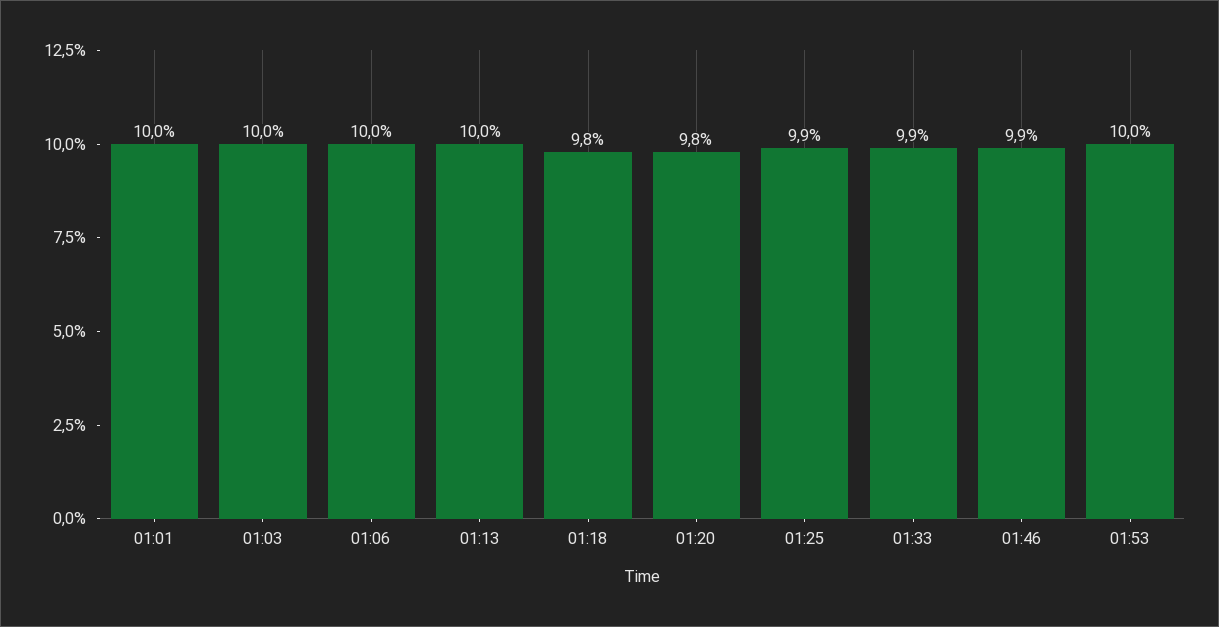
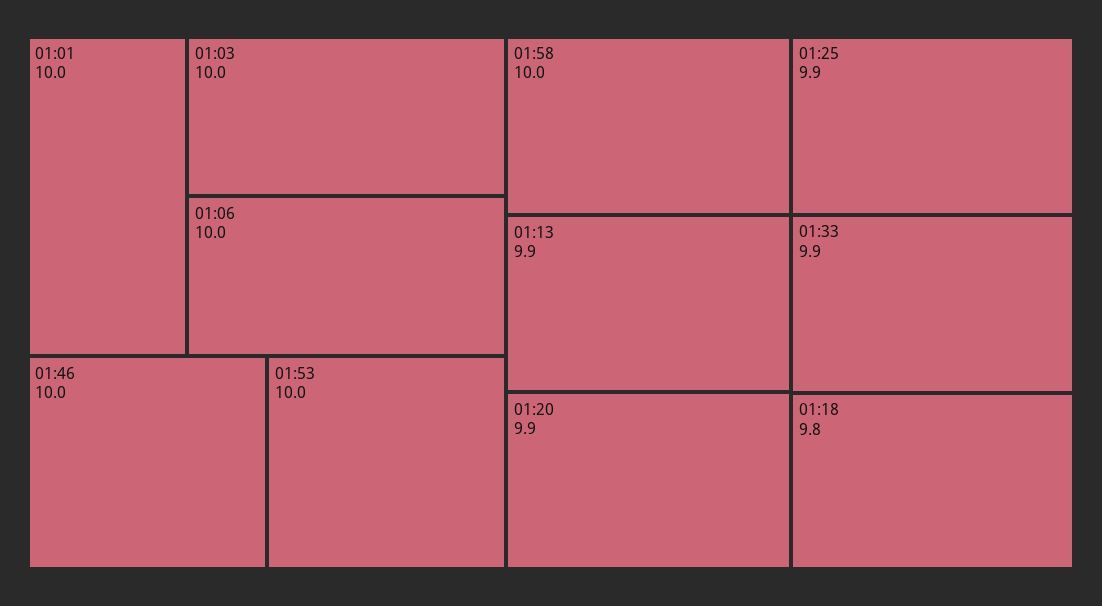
01:13: 10 -> 9.9
01:20: 9.8 -> 9.9
01:46: 9.9 -> 10
01:58: none -> 10

